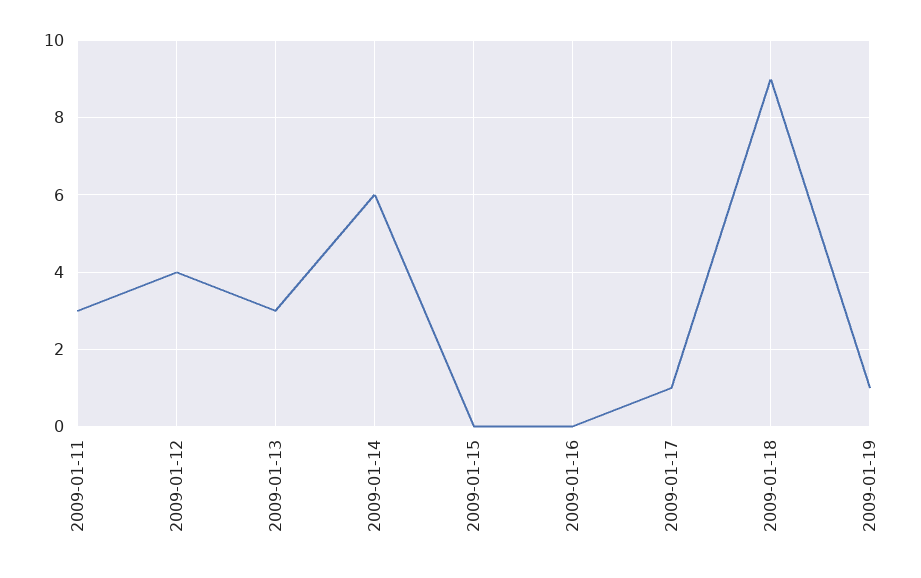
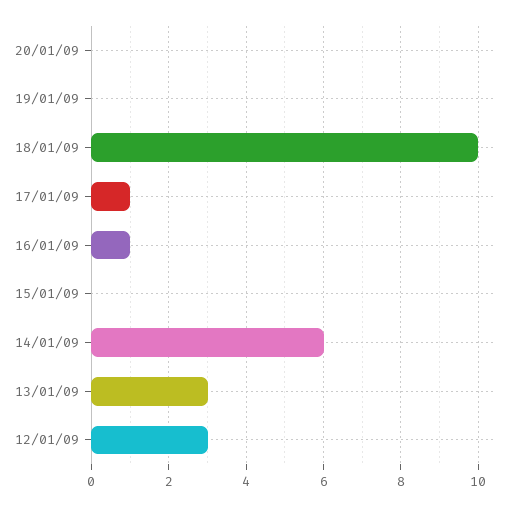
2009-01-11: 3 -> none
2009-01-12: 4 -> 3
2009-01-16: 0 -> 1
2009-01-18: 9 -> 10
2009-01-19: 1 -> 0
20/01/09: none -> 0

